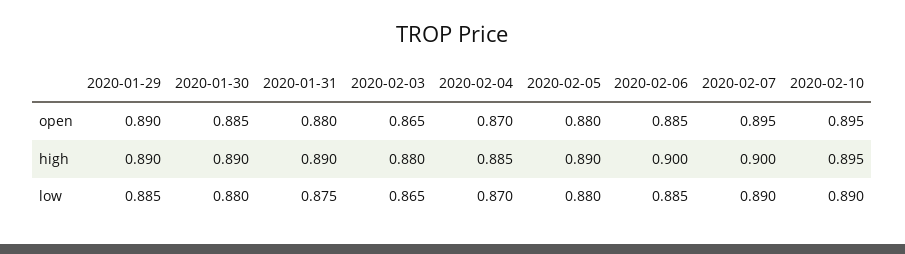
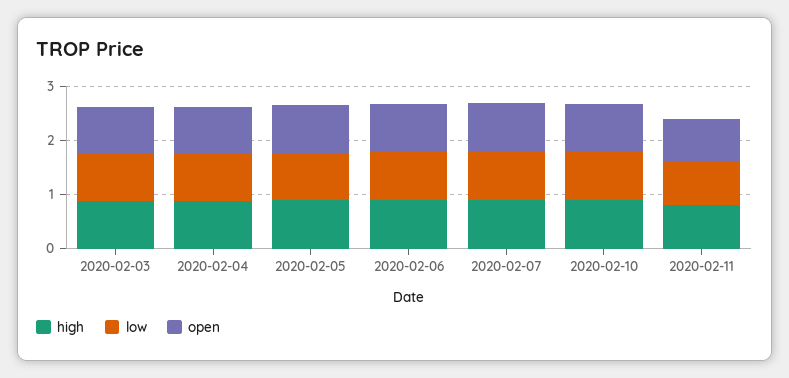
open, 2020-01-29: 0.89 -> none
open, 2020-01-30: 0.885 -> none
open, 2020-01-31: 0.88 -> none
high, 2020-01-29: 0.89 -> none
high, 2020-01-30: 0.89 -> none
high, 2020-01-31: 0.89 -> none
low, 2020-01-29: 0.885 -> none
low, 2020-01-30: 0.88 -> none
low, 2020-01-31: 0.875 -> none
high, 2020-02-11: none -> 0.8
low, 2020-02-11: none -> 0.8
open, 2020-02-11: none -> 0.8

